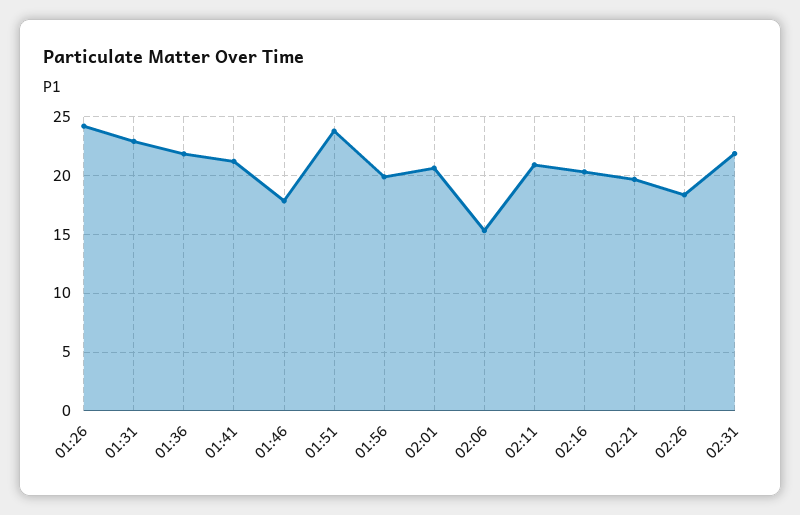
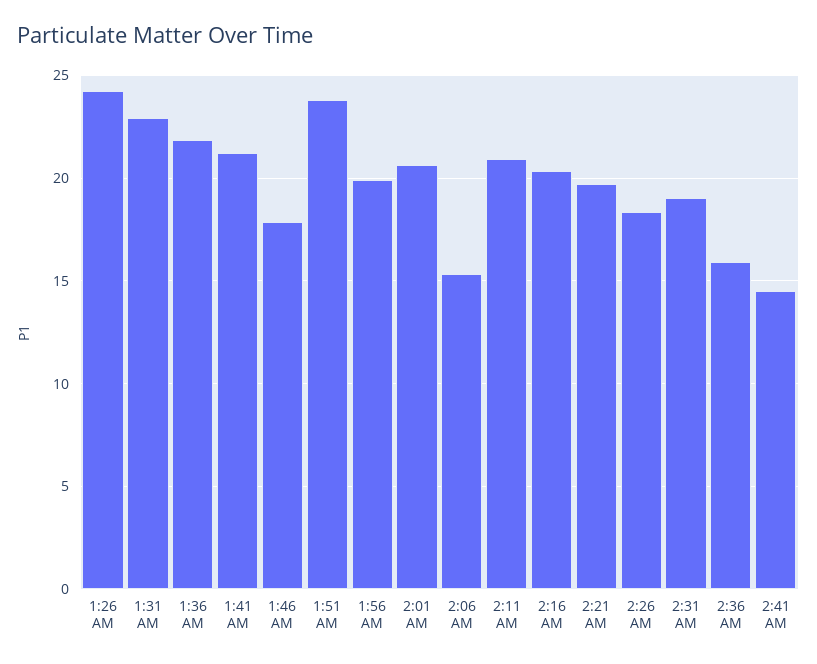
02:31: 22 -> 19
2:36 AM: none -> 16
2:41 AM: none -> 14.5

